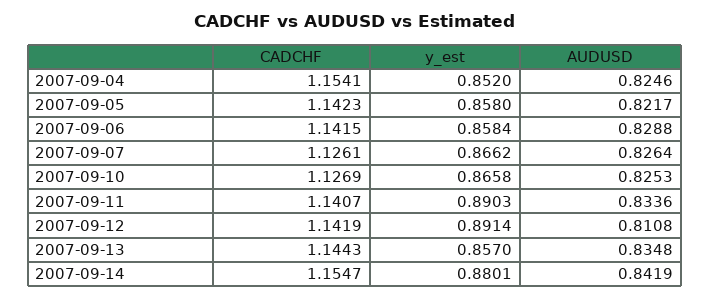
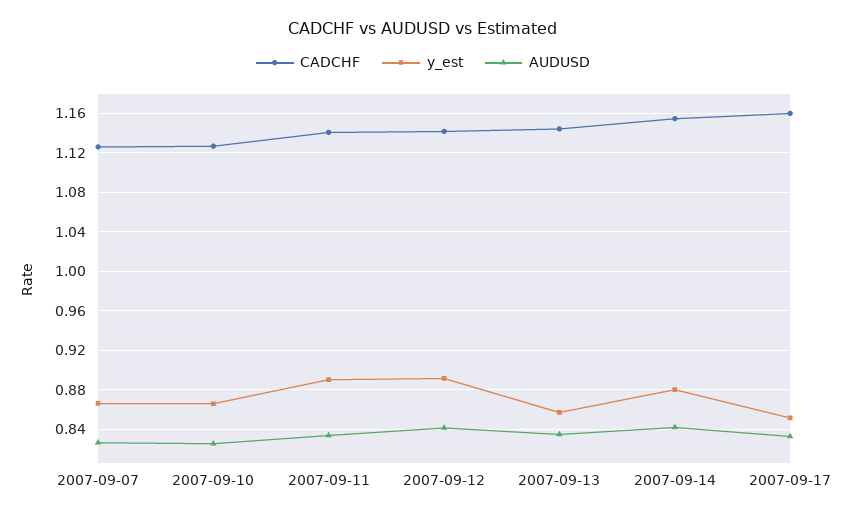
CADCHF, 2007-09-04: 1.1541 -> none
y_est, 2007-09-04: 0.852 -> none
AUDUSD, 2007-09-04: 0.8246 -> none
CADCHF, 2007-09-05: 1.1423 -> none
y_est, 2007-09-05: 0.858 -> none
AUDUSD, 2007-09-05: 0.8217 -> none
CADCHF, 2007-09-06: 1.1415 -> none
y_est, 2007-09-06: 0.8584 -> none
AUDUSD, 2007-09-06: 0.8288 -> none
AUDUSD, 2007-09-12: 0.8108 -> 0.84
CADCHF, 2007-09-17: none -> 1.16
y_est, 2007-09-17: none -> 0.85
AUDUSD, 2007-09-17: none -> 0.83

